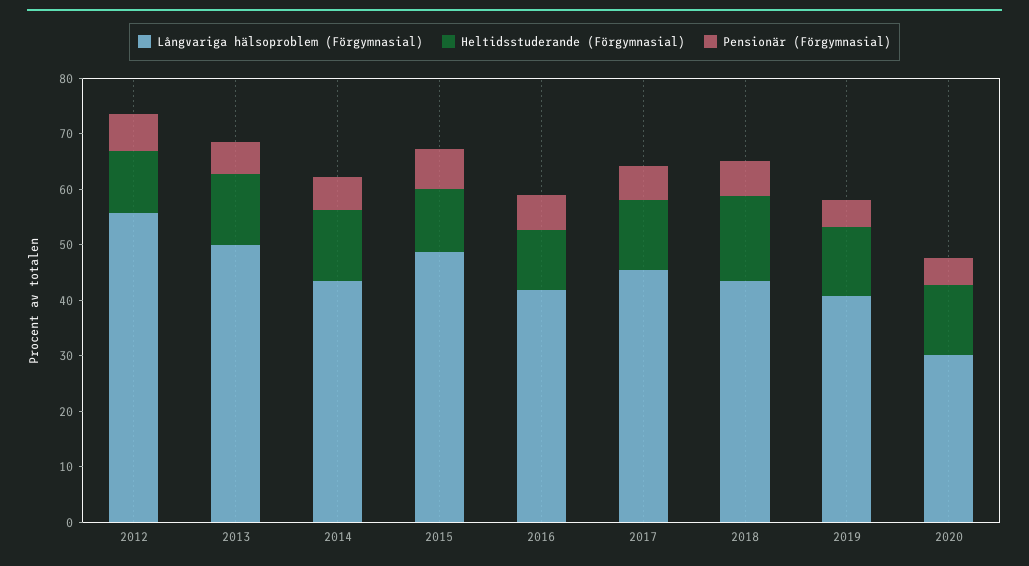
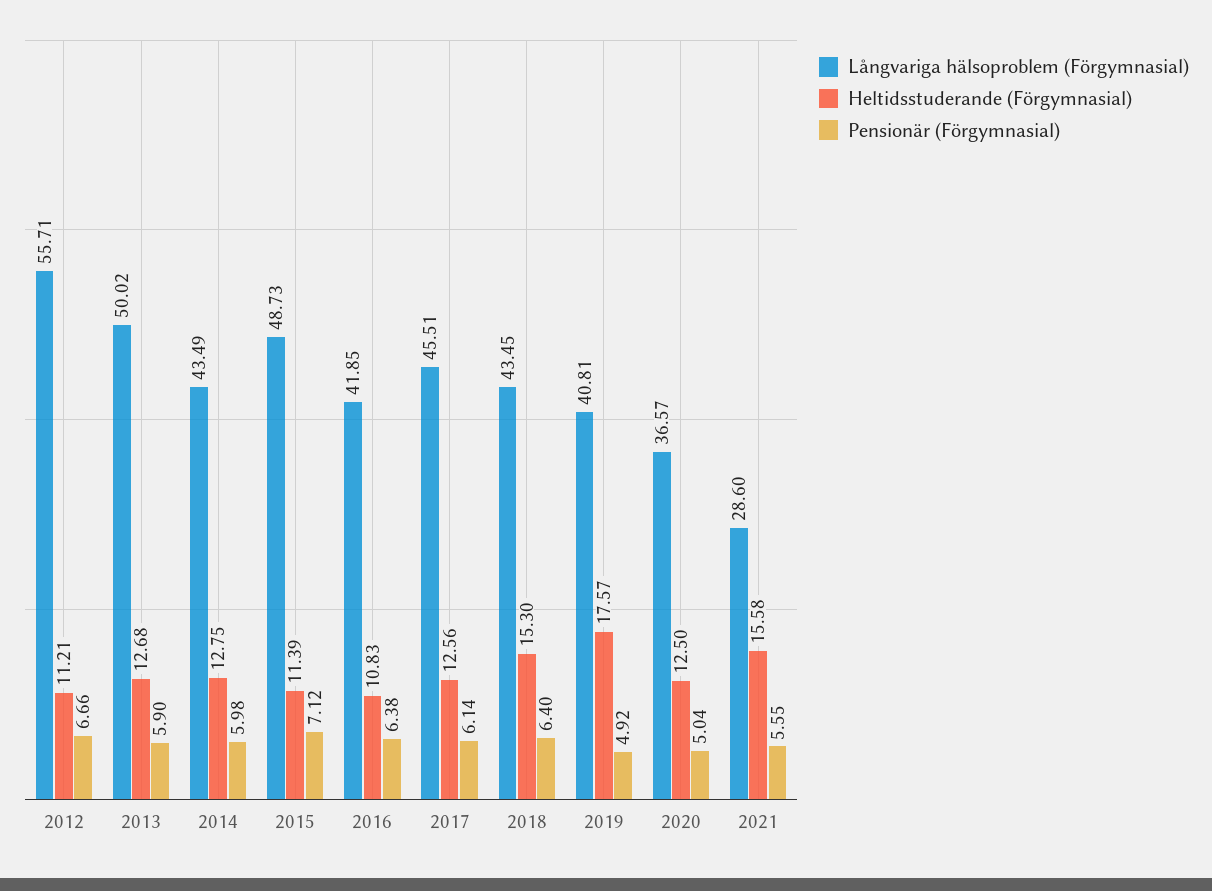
Heltidsstuderande (Förgymnasial), 2019: 12 -> 17.57
Långvariga hälsoproblem (Förgymnasial), 2020: 30 -> 36.57
Långvariga hälsoproblem (Förgymnasial), 2021: none -> 28.6
Heltidsstuderande (Förgymnasial), 2021: none -> 15.58
Pensionär (Förgymnasial), 2021: none -> 5.55

